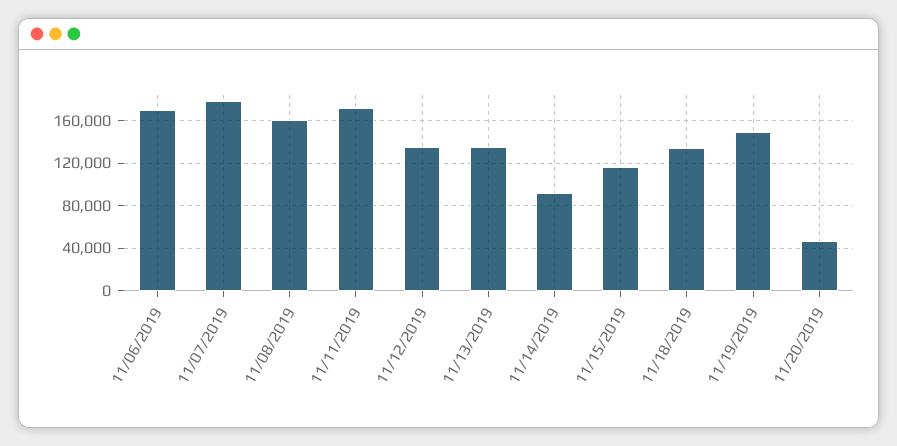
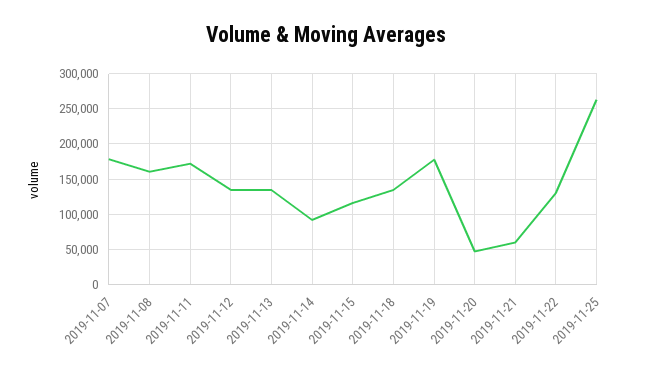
11/06/2019: 170000 -> none
11/19/2019: 150000 -> 180000
2019-11-21: none -> 60000
2019-11-22: none -> 130000
2019-11-25: none -> 260000

